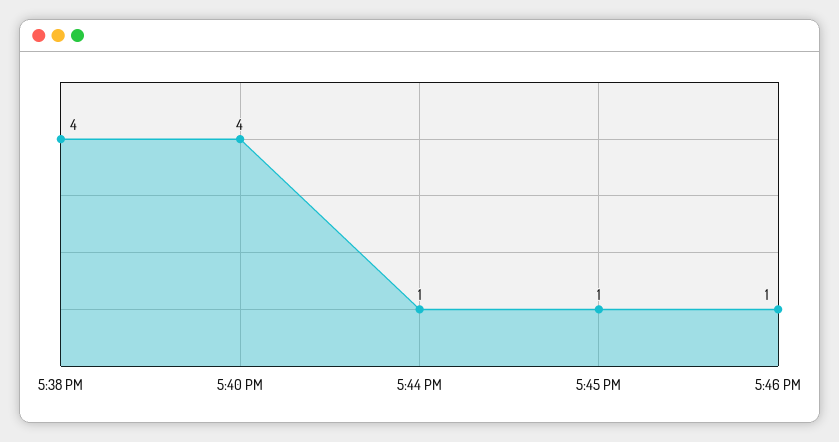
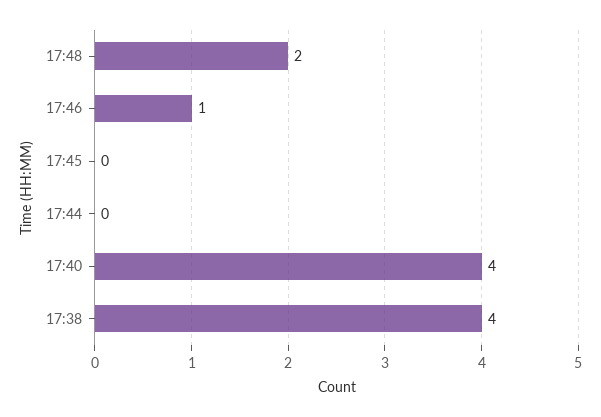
5:44 PM: 1 -> 0
5:45 PM: 1 -> 0
17:48: none -> 2

